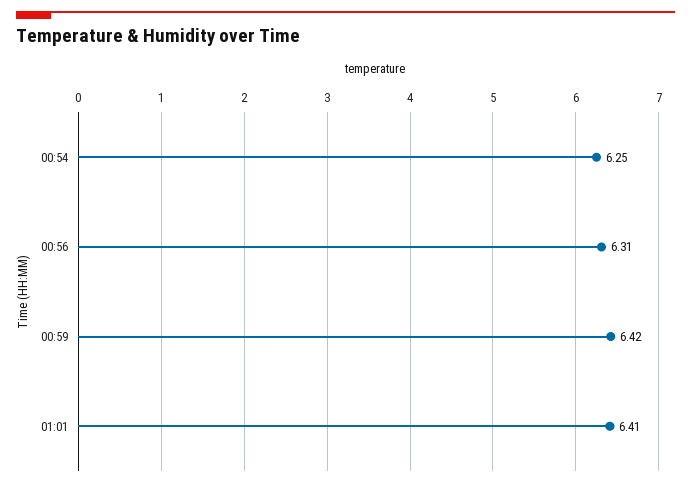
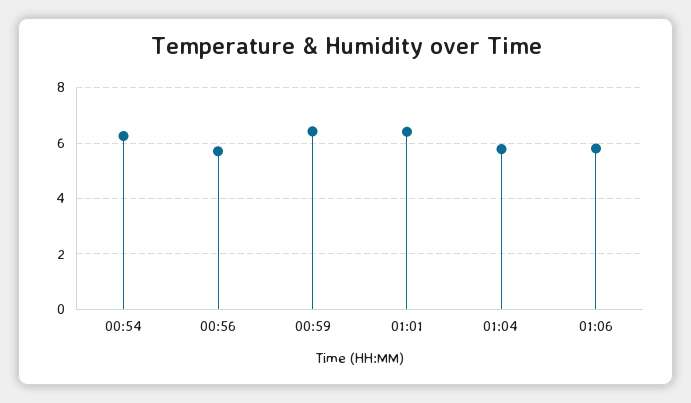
00:56: 6.31 -> 5.75
01:04: none -> 5.75
01:06: none -> 5.75

